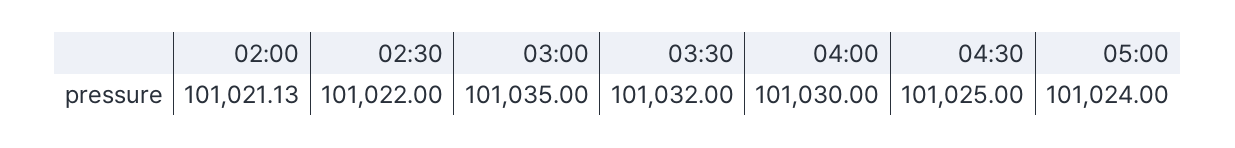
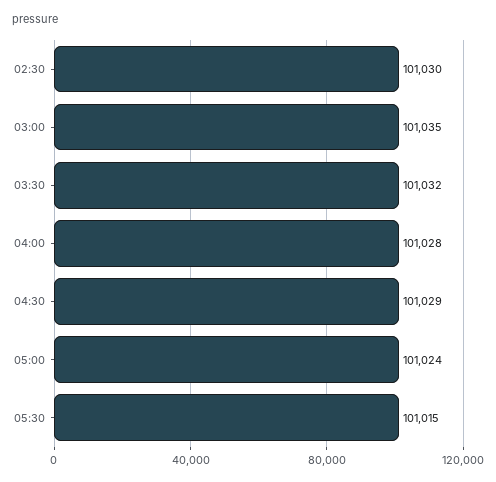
02:00: 101021.13 -> none
02:30: 101022 -> 101030
04:00: 101030 -> 101028
04:30: 101025 -> 101029
05:30: none -> 101015

